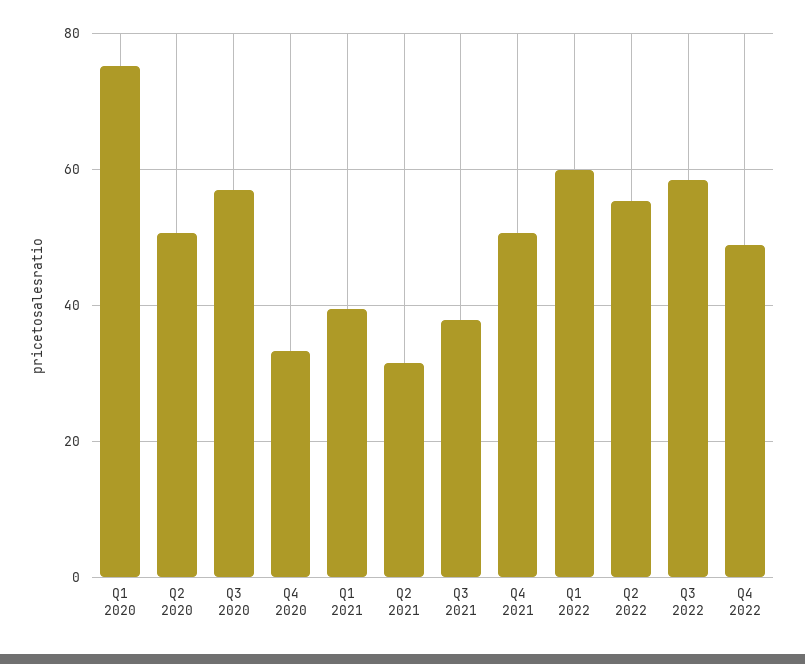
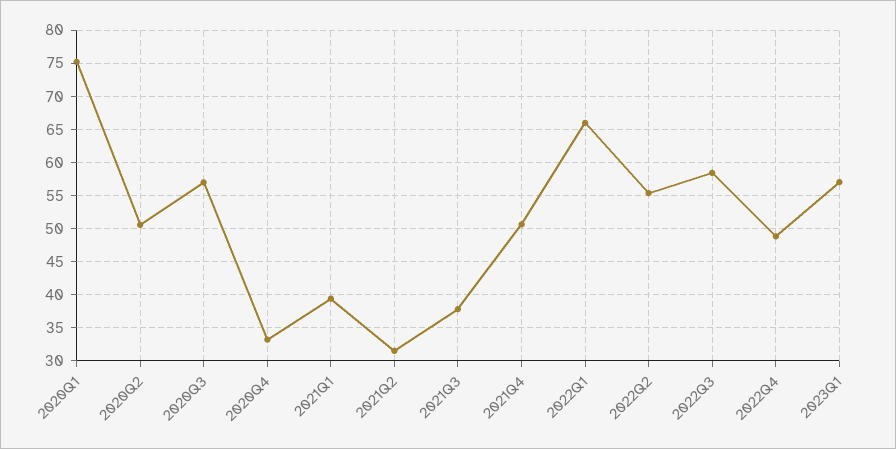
Q1 2022: 60 -> 66
2023Q1: none -> 57

